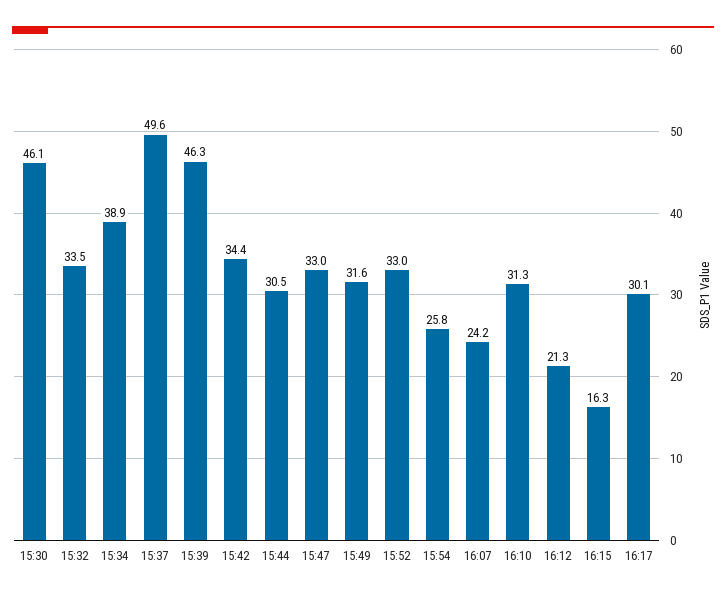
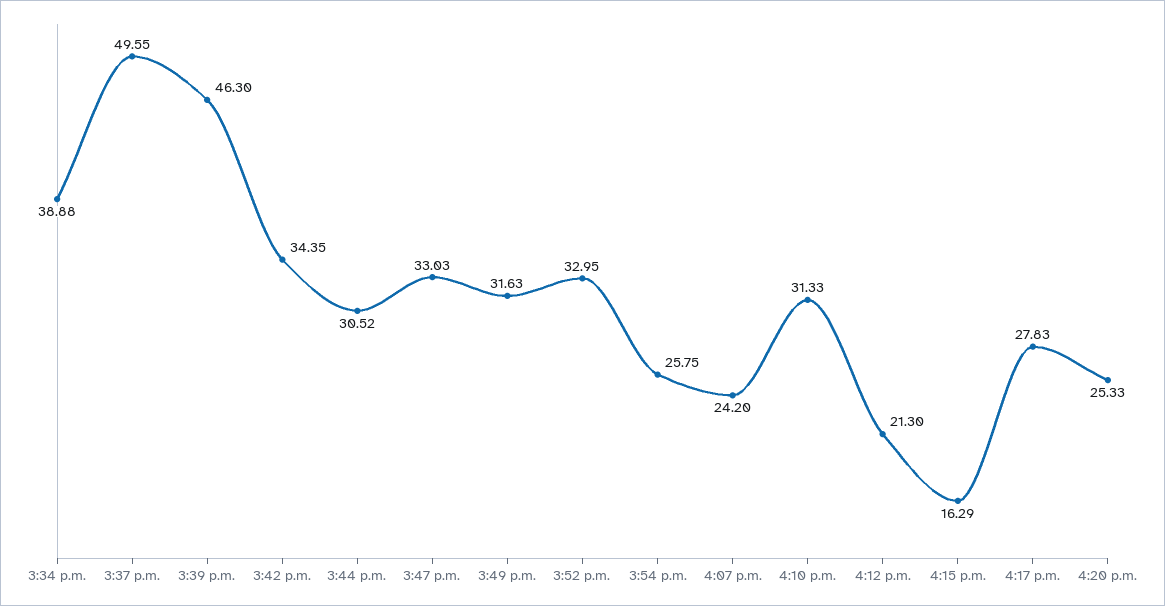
15:30: 46.1 -> none
15:32: 33.5 -> none
16:17: 30.1 -> 27.83
4:20 p.m.: none -> 25.33

